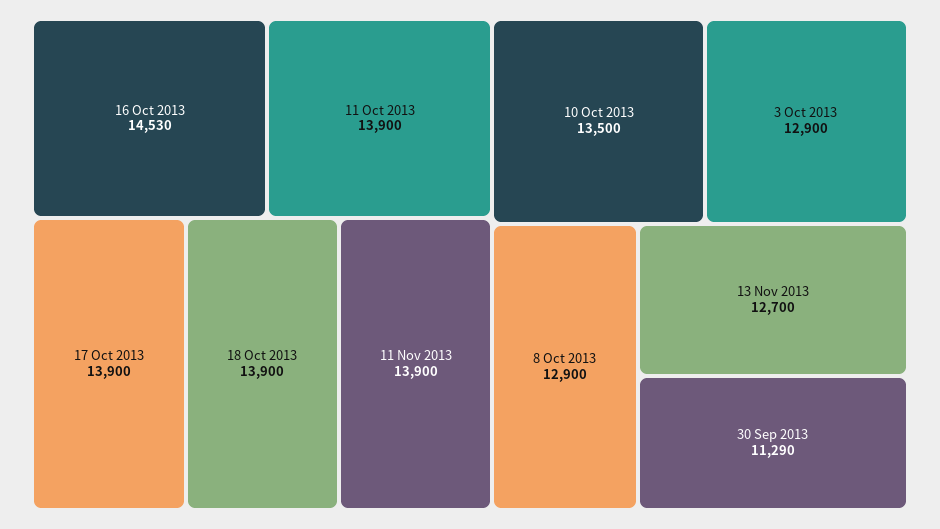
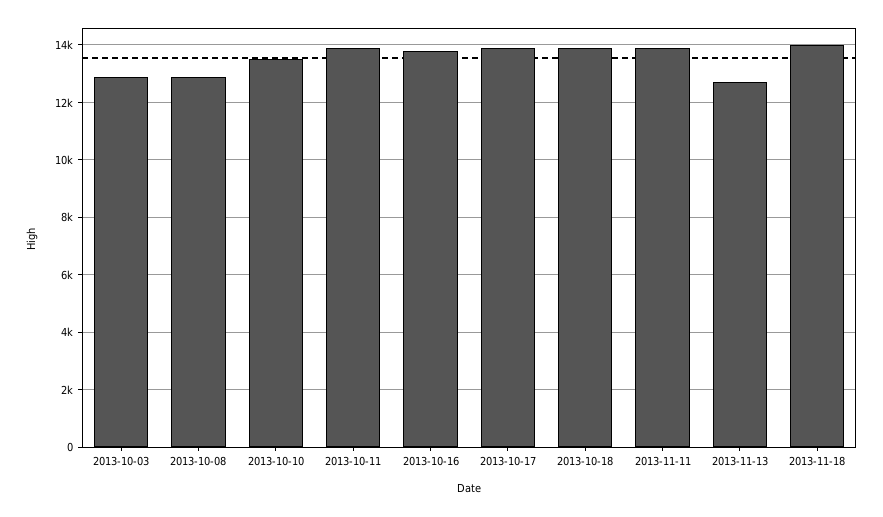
16 Oct 2013: 14530 -> 13750
30 Sep 2013: 11290 -> none
2013-11-18: none -> 14000

